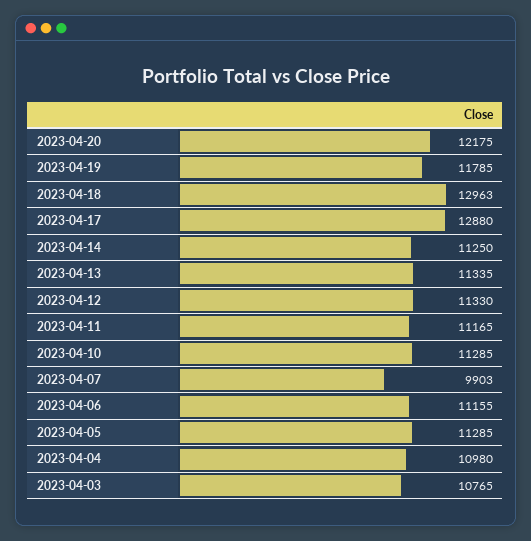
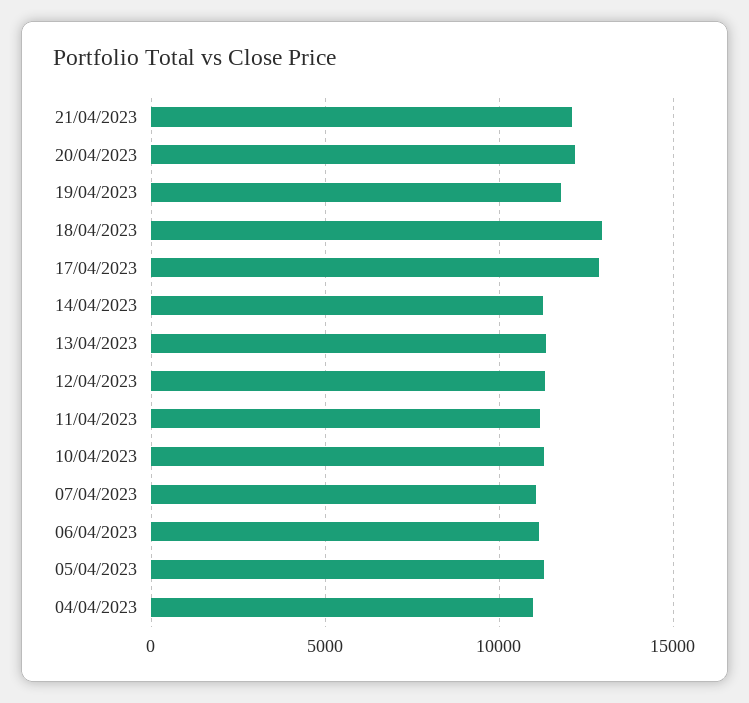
2023-04-07: 9903 -> 11000
2023-04-03: 10765 -> none
21/04/2023: none -> 12000

